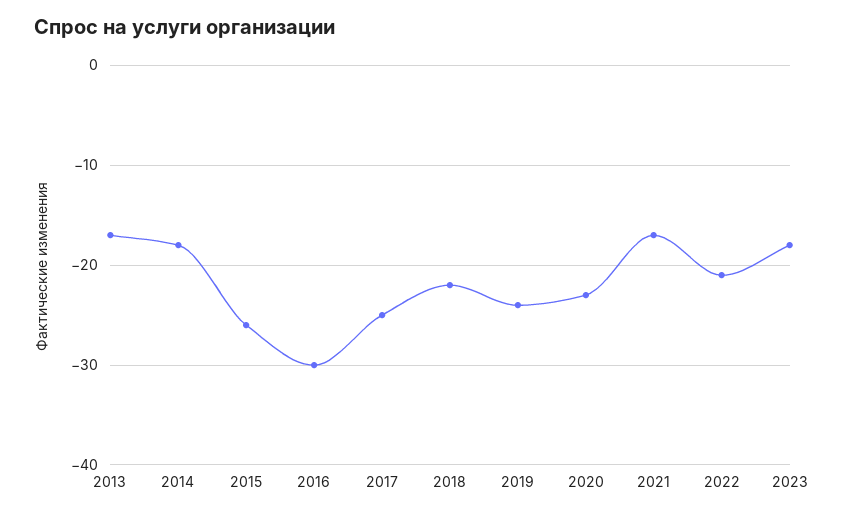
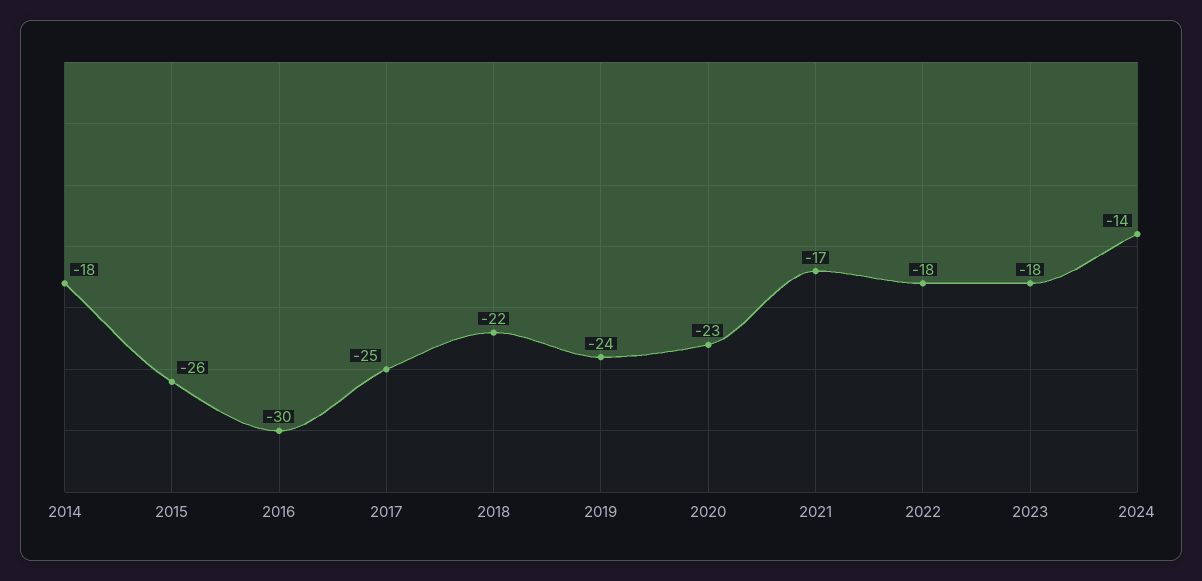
2013: -17 -> none
2022: -21 -> -18
2024: none -> -14

